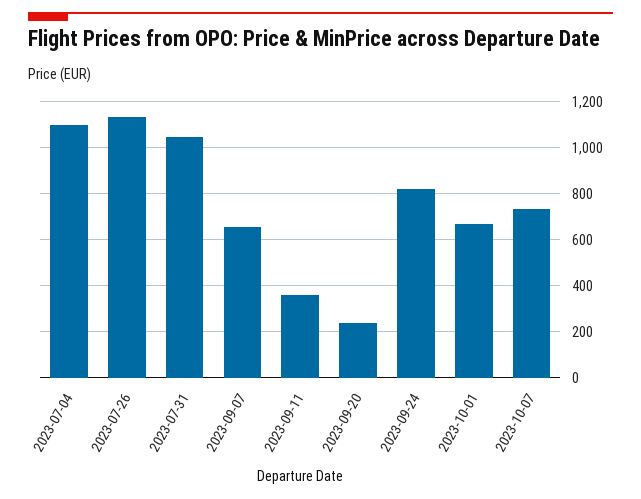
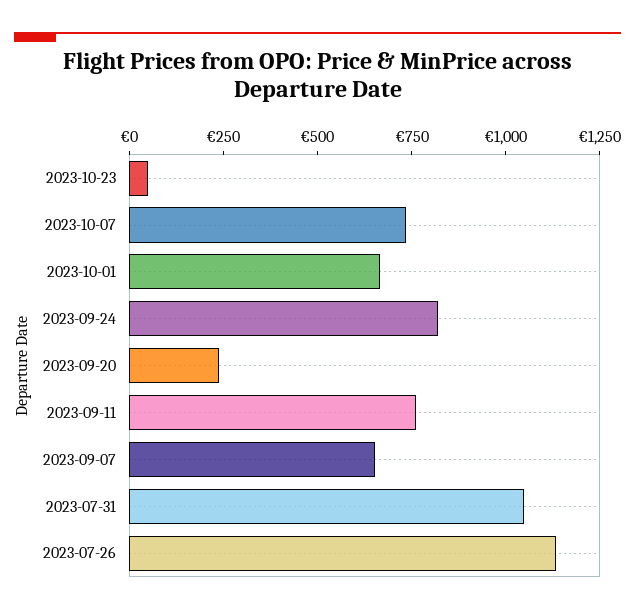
2023-07-04: 1100 -> none
2023-09-11: 350 -> 750
2023-10-23: none -> 50

